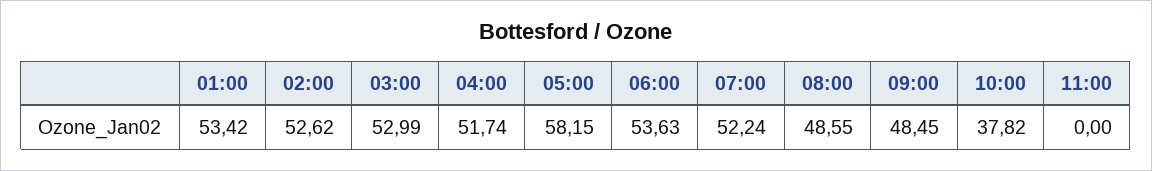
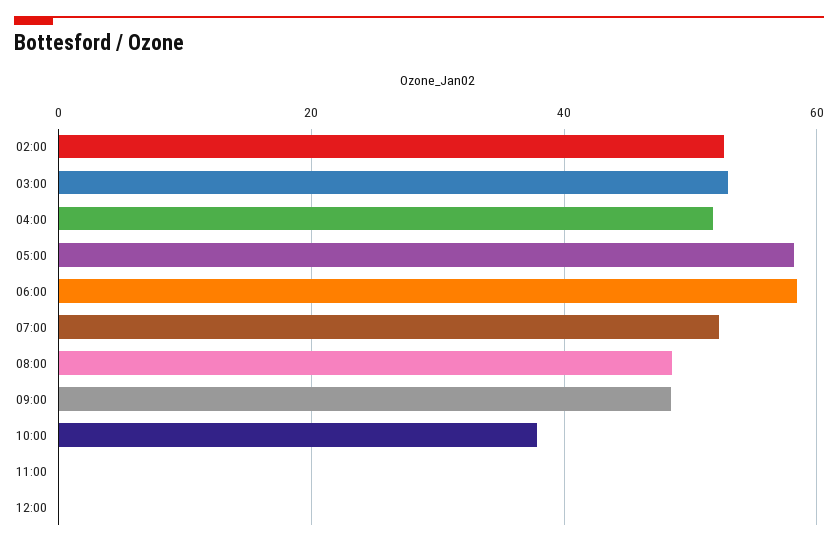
01:00: 53.42 -> none
06:00: 53.63 -> 58
12:00: none -> 0

